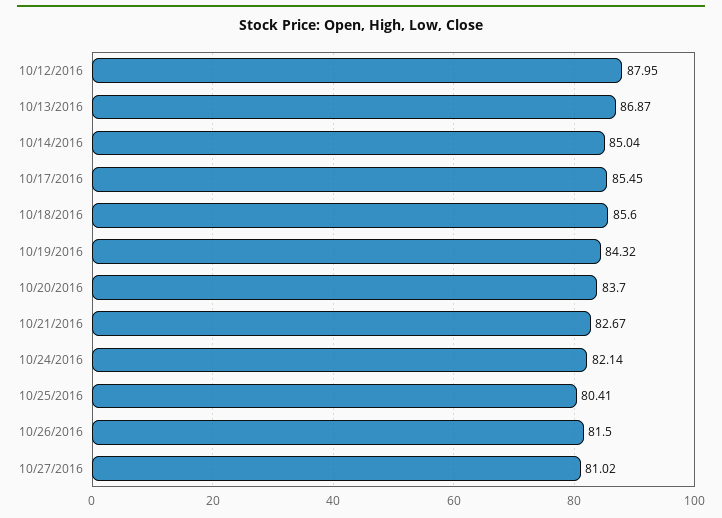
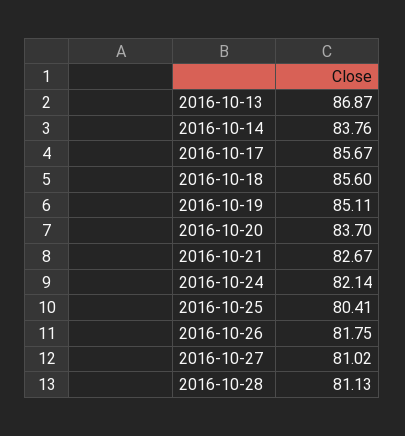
10/12/2016: 87.95 -> none
10/14/2016: 85.04 -> 83.76
10/17/2016: 85.45 -> 85.67
10/19/2016: 84.32 -> 85.11
10/26/2016: 81.5 -> 81.75
2016-10-28: none -> 81.13

